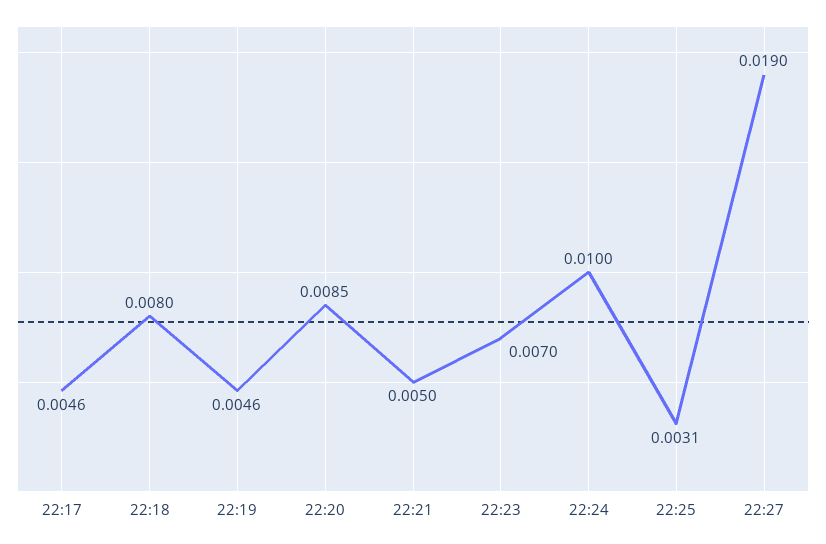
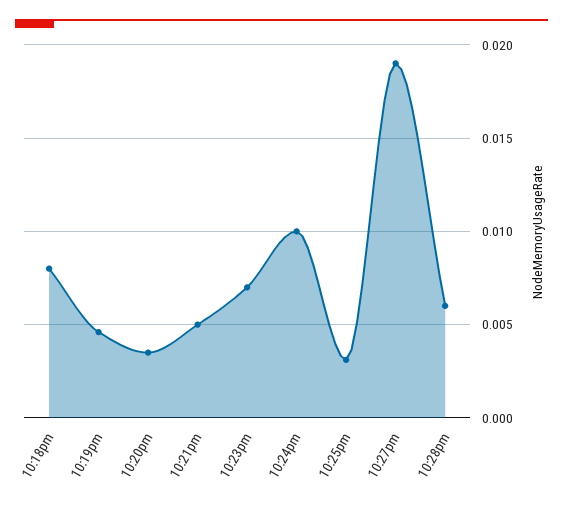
22:17: 0.0046 -> none
22:20: 0.0085 -> 0.0035
10:28pm: none -> 0.006

